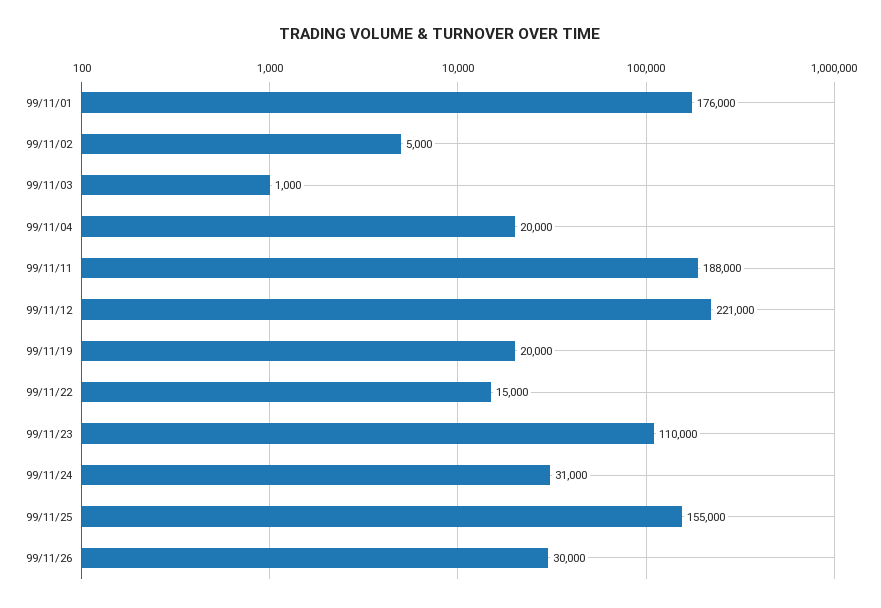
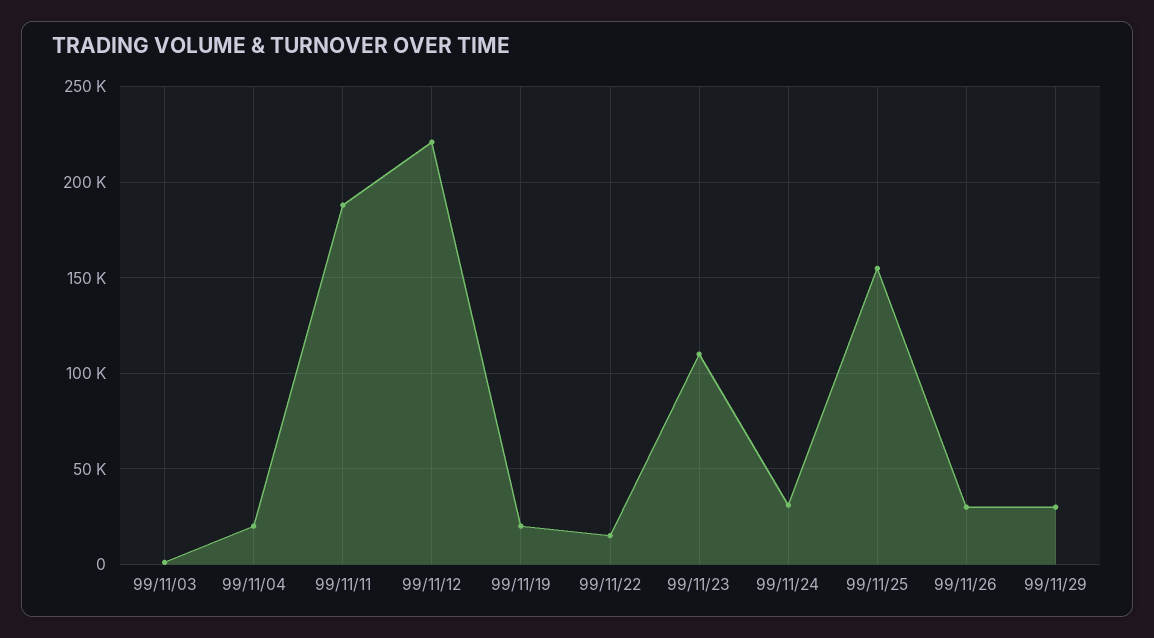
99/11/01: 176000 -> none
99/11/02: 5000 -> none
99/11/29: none -> 30000

